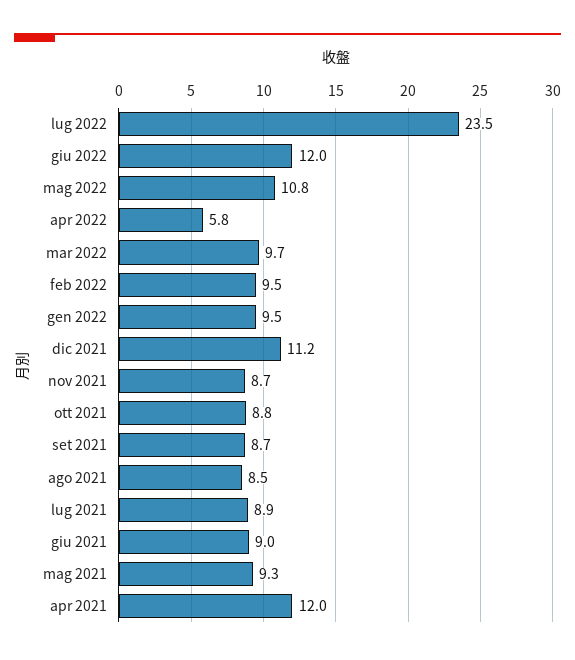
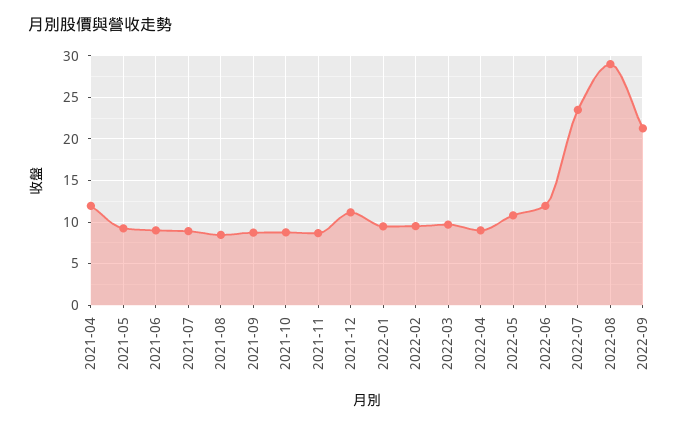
apr 2022: 5.8 -> 9
2022-08: none -> 29
2022-09: none -> 21

